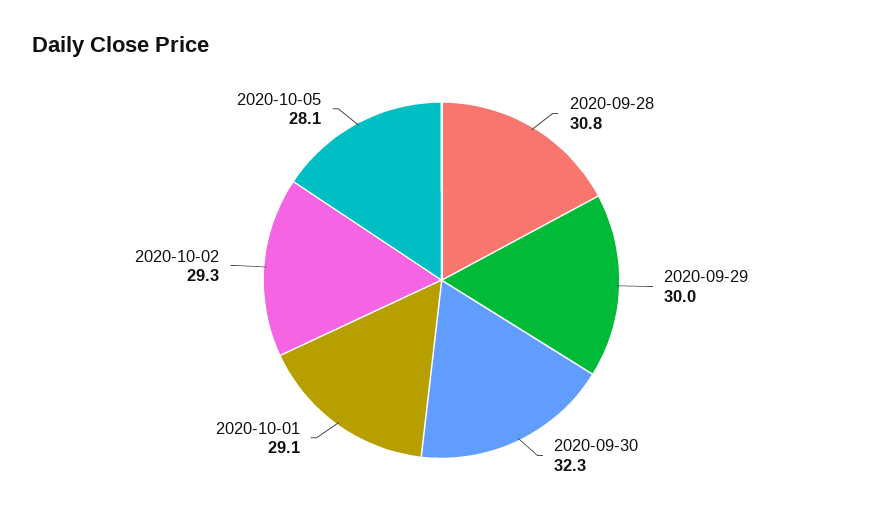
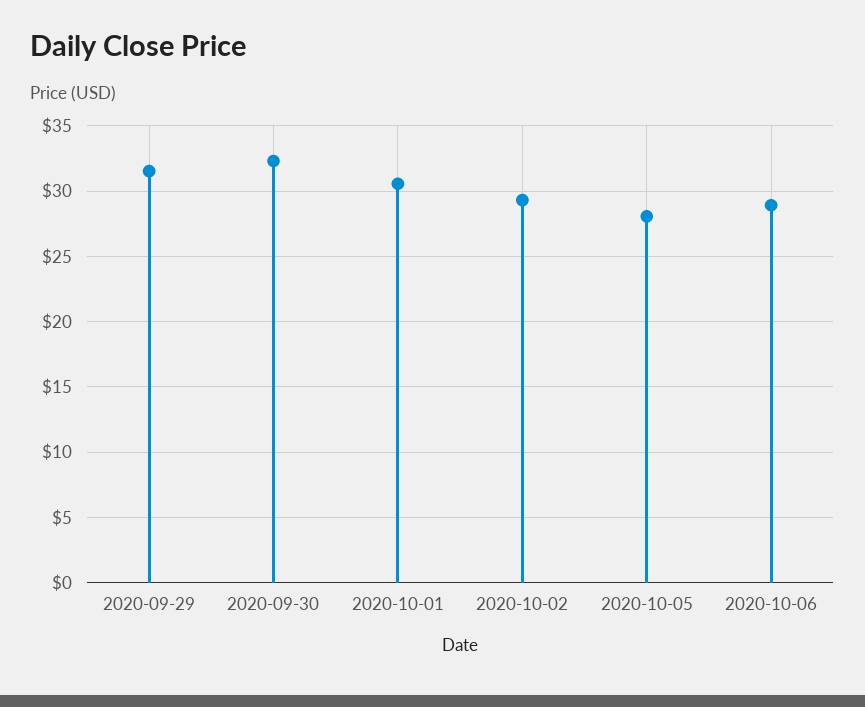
2020-09-28: 30.8 -> none
2020-09-29: 30 -> 31.5
2020-10-01: 29.1 -> 30.5
2020-10-06: none -> 29

